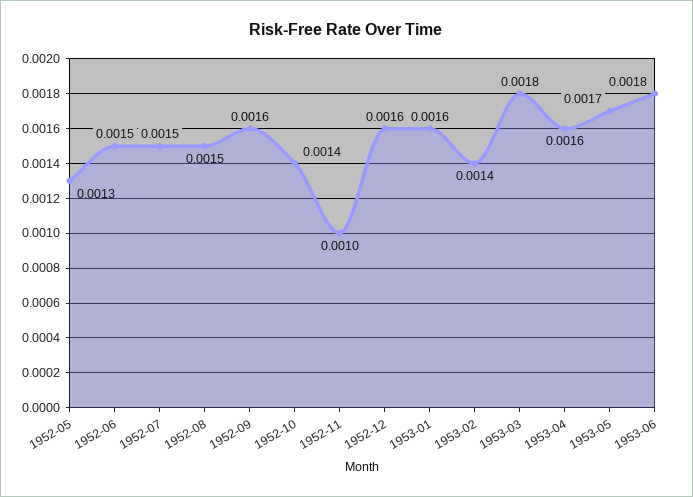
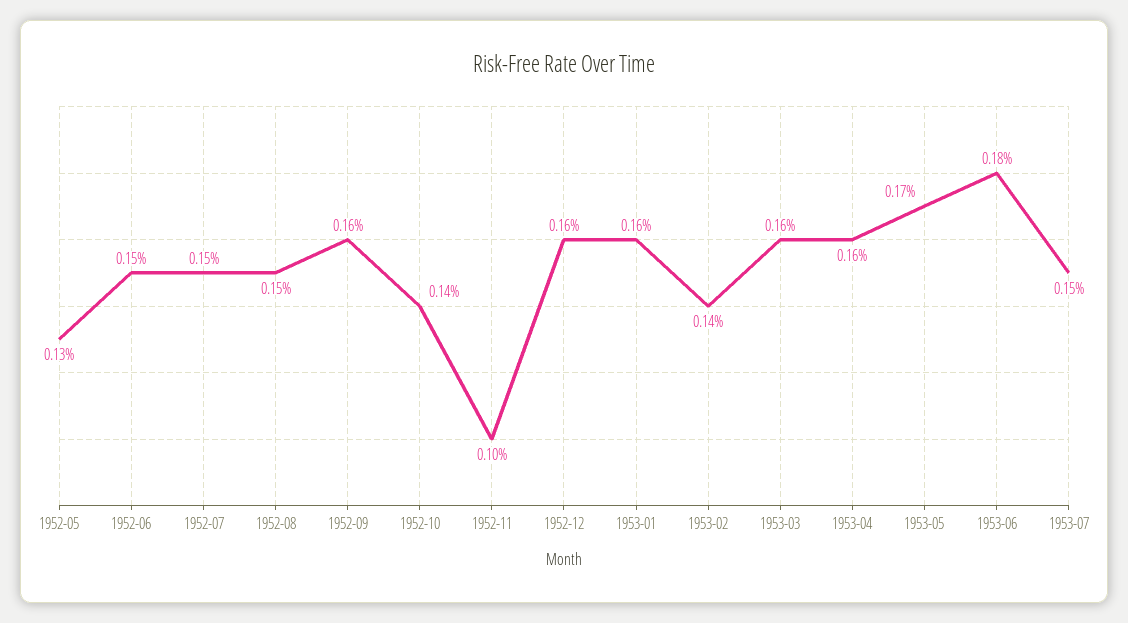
1953-03: 0.0018 -> 0.0016
1953-07: none -> 0.0015

